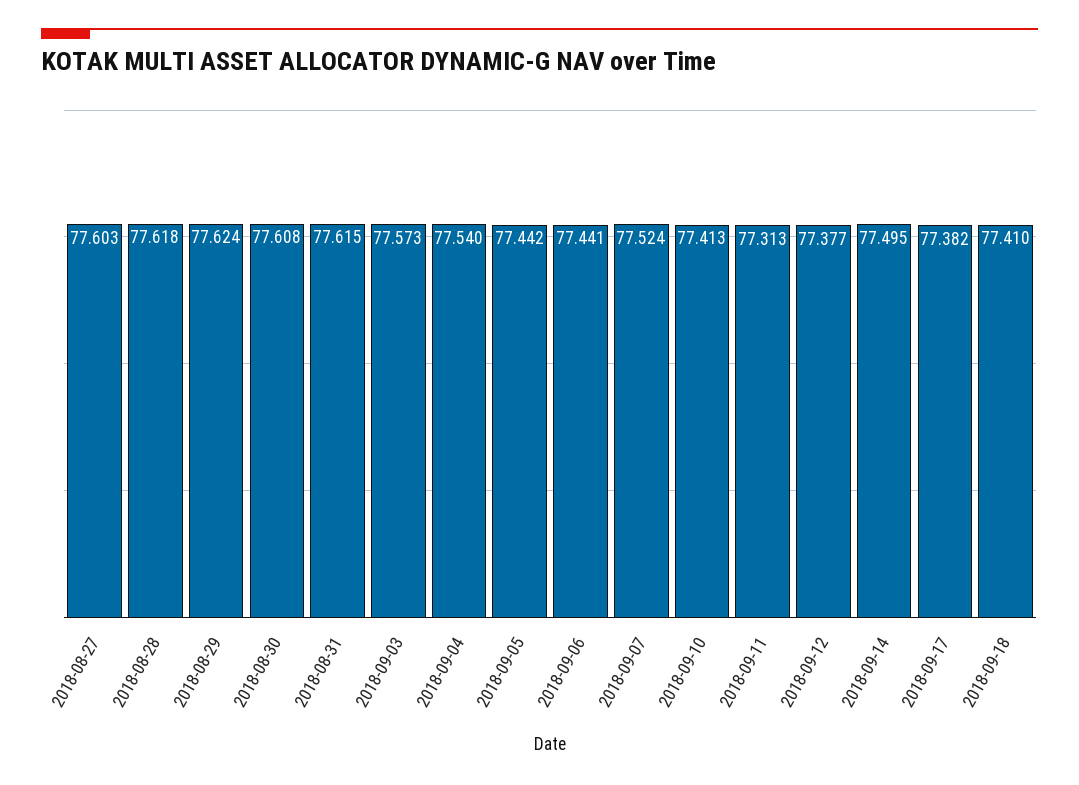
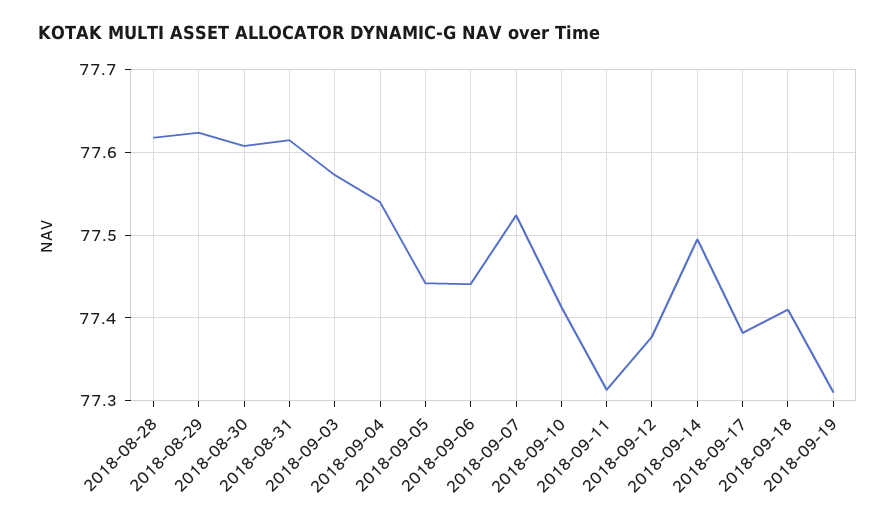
2018-08-27: 77.603 -> none
2018-09-19: none -> 77.31

